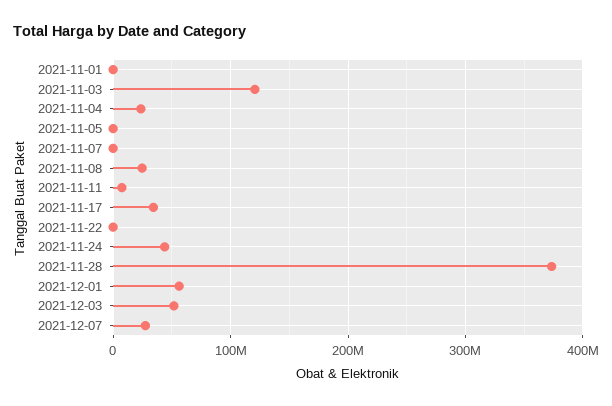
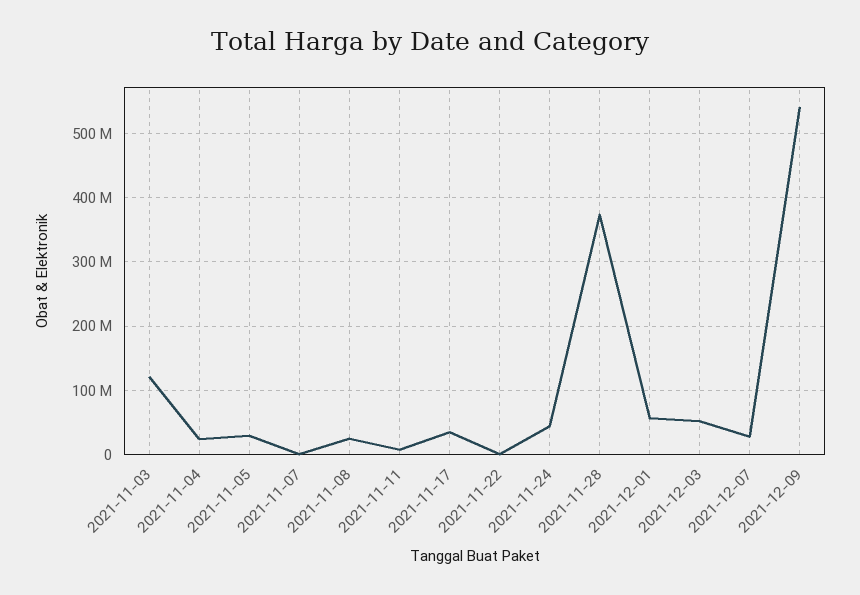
2021-11-01: 0 -> none
2021-11-05: 0 -> 30000000
2021-12-09: none -> 540000000

